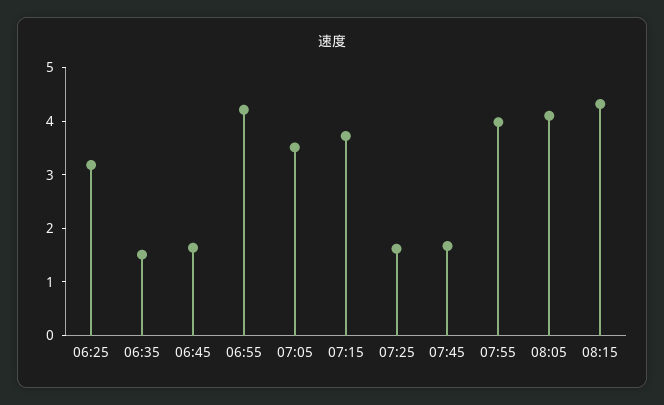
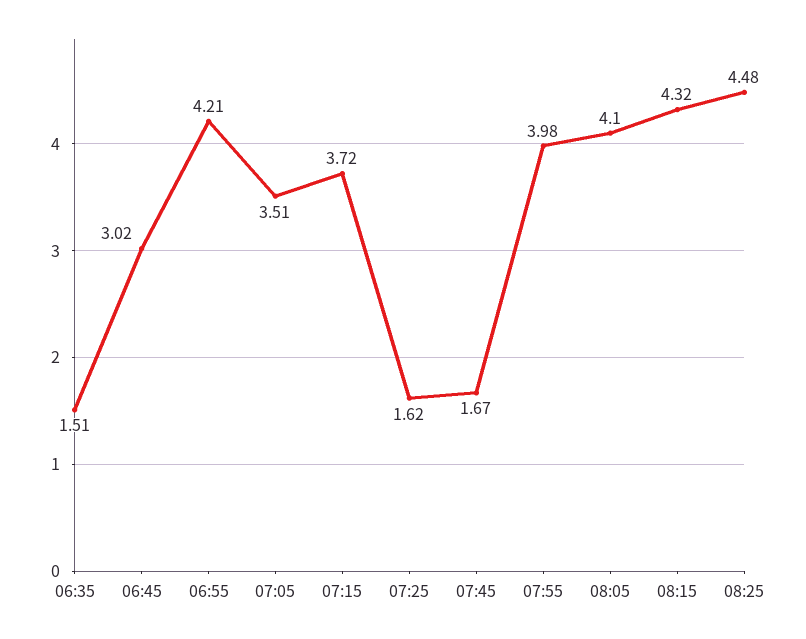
06:25: 3.2 -> none
06:45: 1.6 -> 3.02
08:25: none -> 4.48

